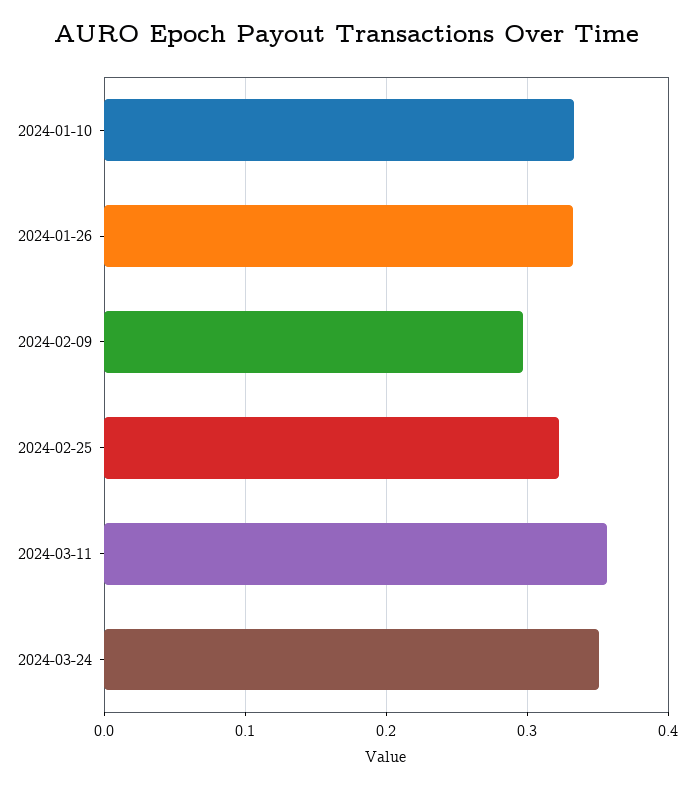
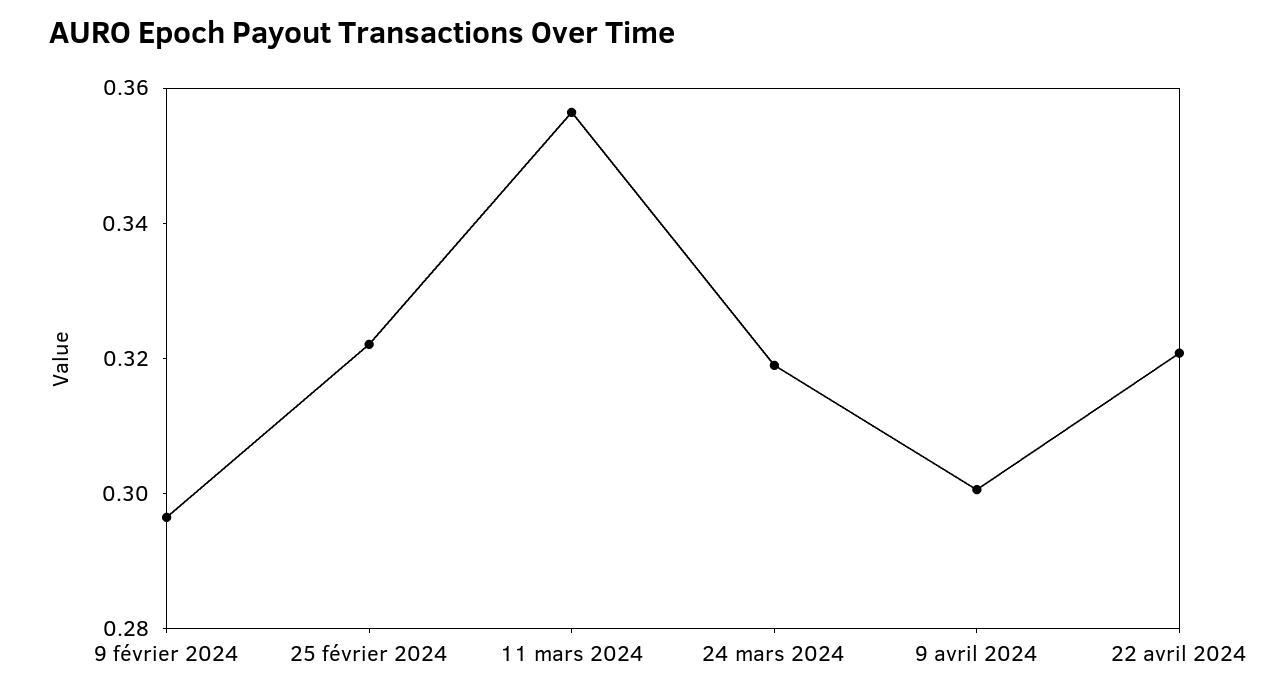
2024-01-10: 0.33 -> none
2024-01-26: 0.33 -> none
2024-03-24: 0.35 -> 0.32
9 avril 2024: none -> 0.3
22 avril 2024: none -> 0.32

